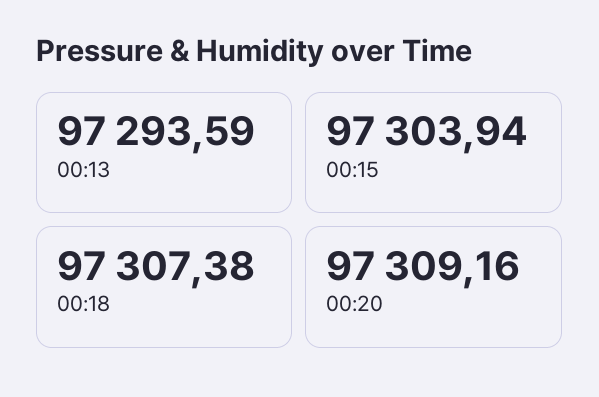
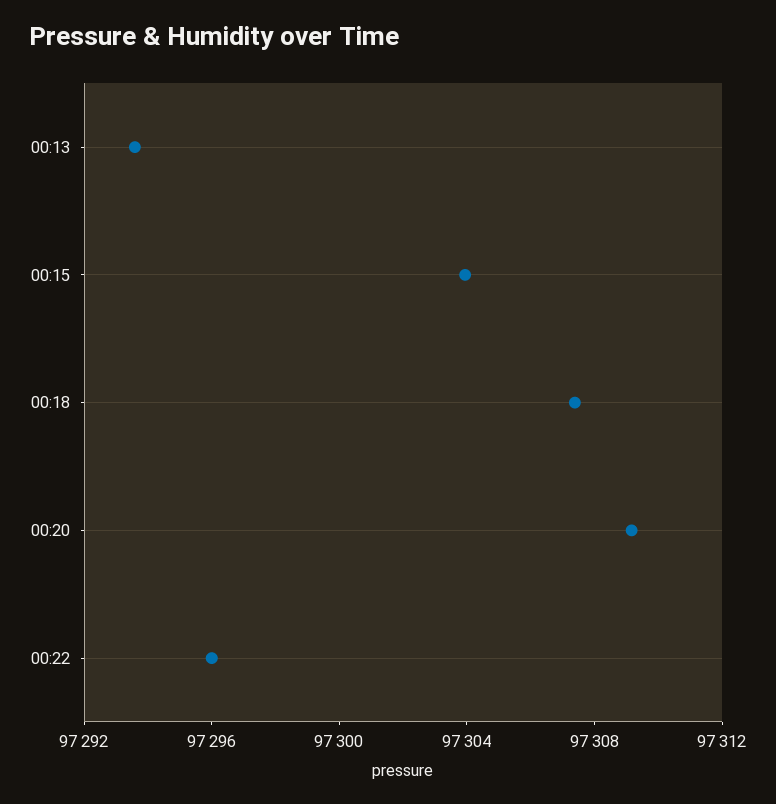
00:22: none -> 97296

